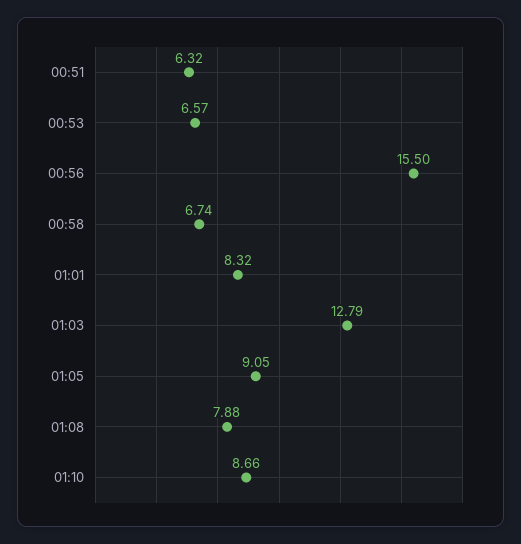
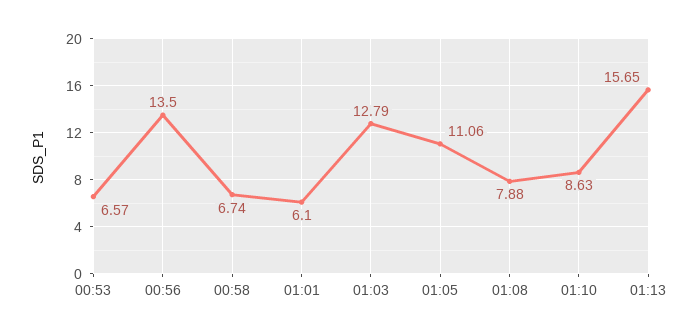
00:51: 6.32 -> none
00:56: 15.5 -> 13.5
01:01: 8.32 -> 6.1
01:05: 9.05 -> 11.06
01:10: 8.66 -> 8.63
01:13: none -> 15.65

